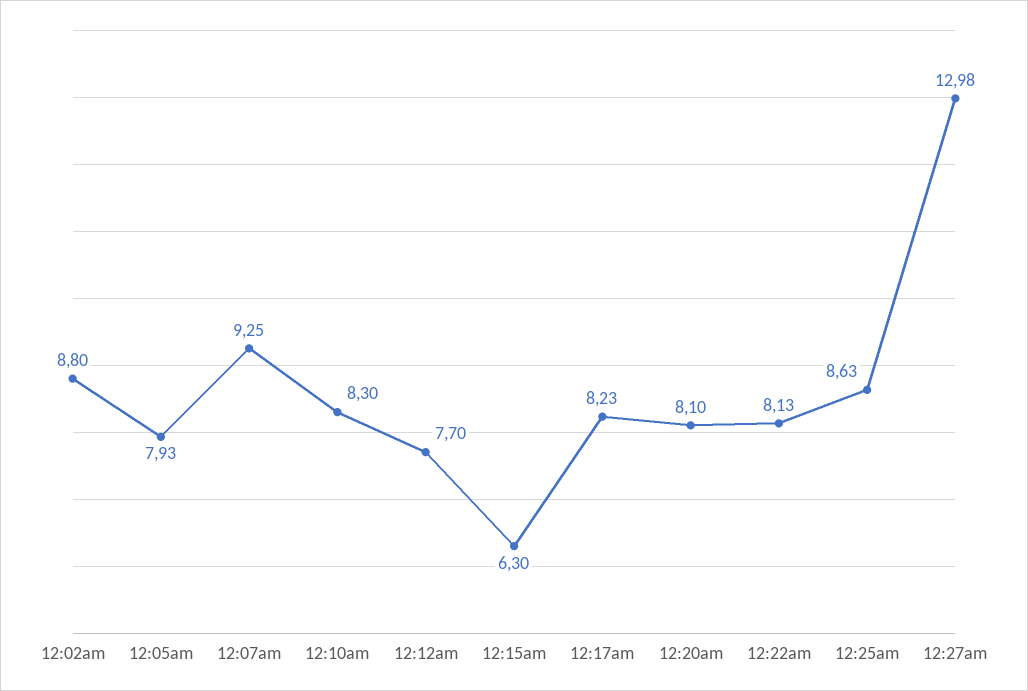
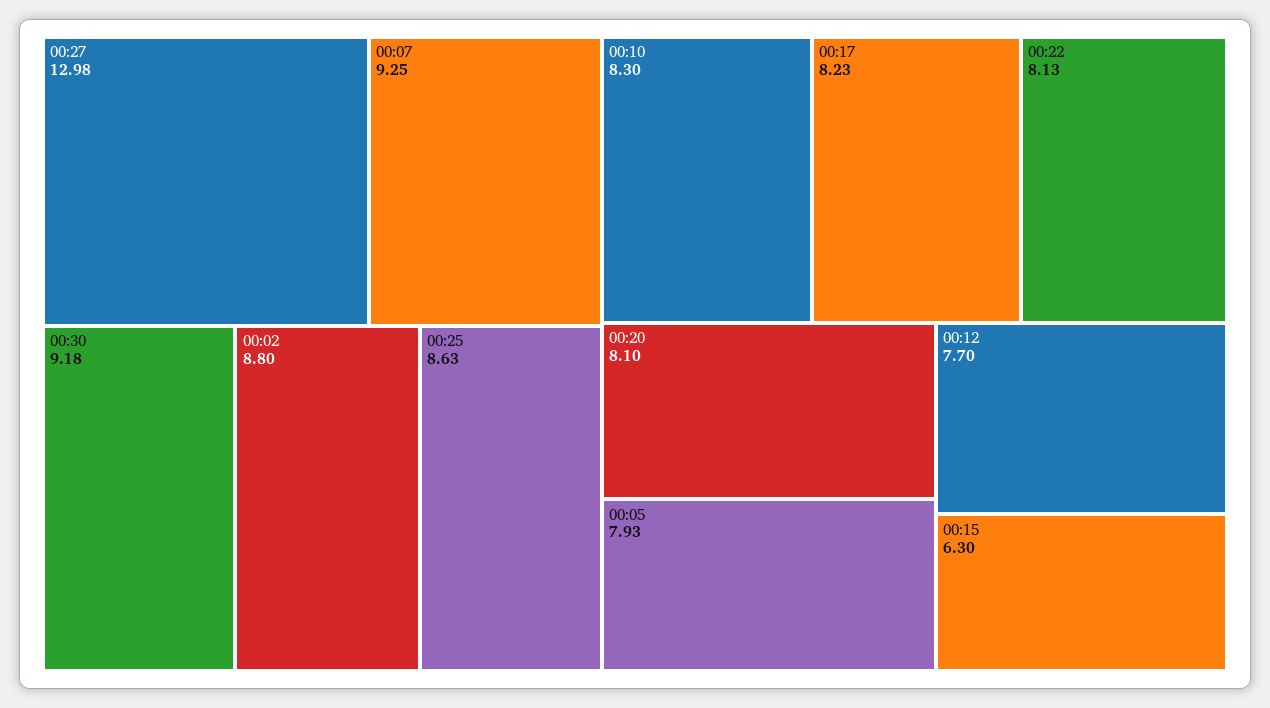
00:30: none -> 9.18

